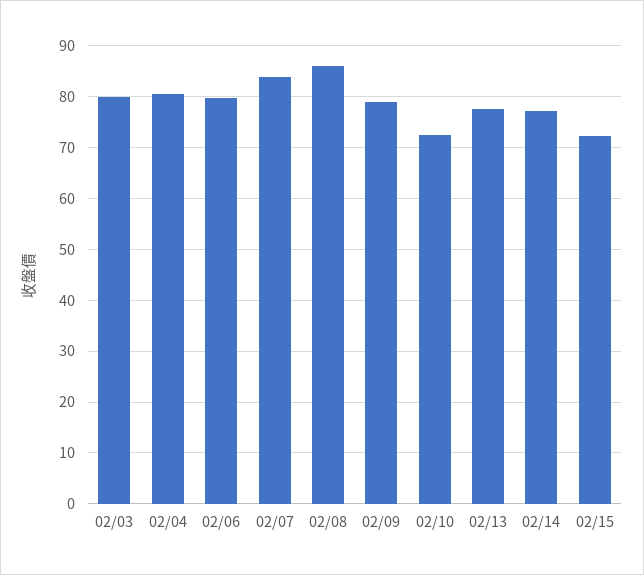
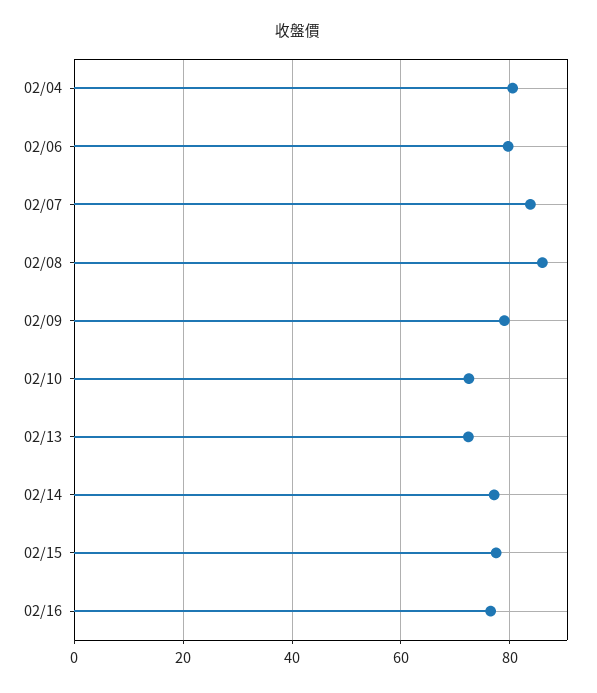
02/03: 80 -> none
02/13: 78 -> 72
02/15: 72 -> 78
02/16: none -> 76

